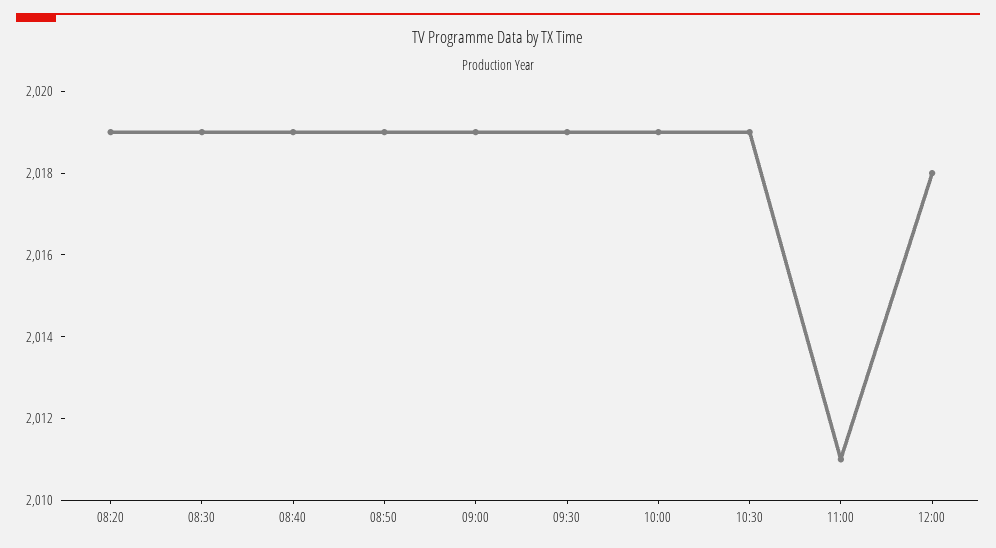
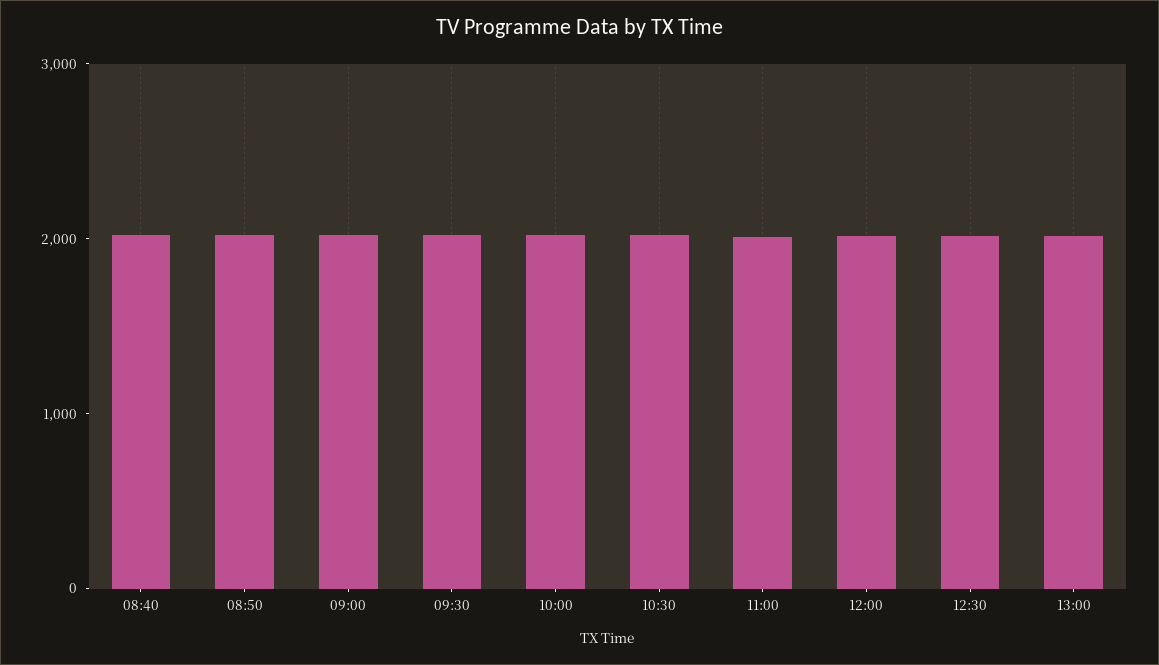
08:20: 2019 -> none
08:30: 2019 -> none
12:30: none -> 2000
13:00: none -> 2000

